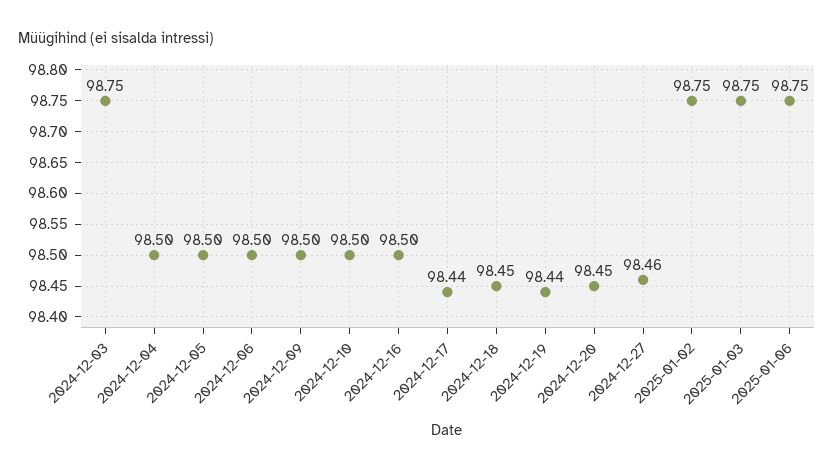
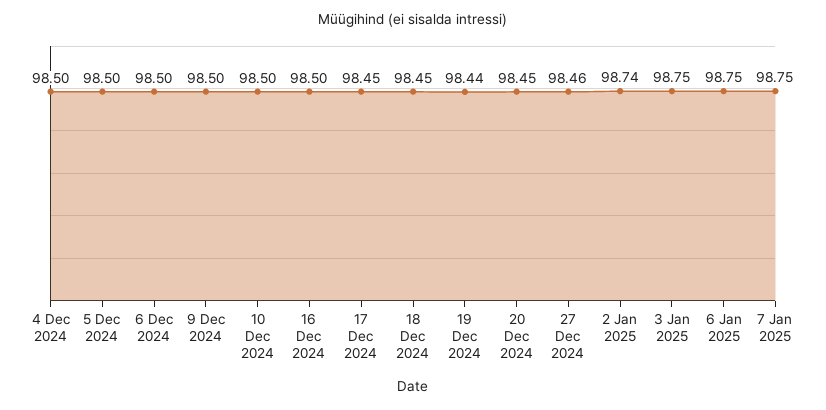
2024-12-03: 98.75 -> none
2024-12-17: 98.44 -> 98.45
2025-01-02: 98.75 -> 98.74
7 Jan 2025: none -> 98.75

